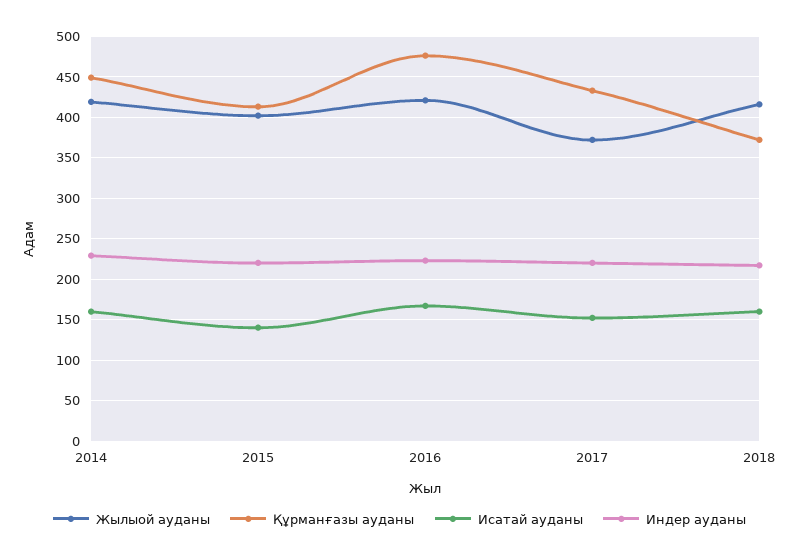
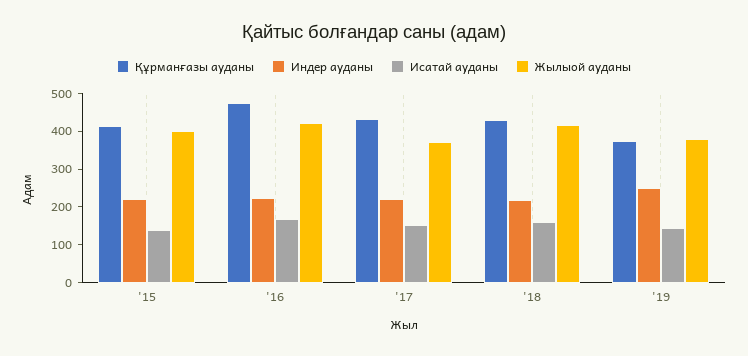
Жылыой ауданы, 2014: 420 -> none
Құрманғазы ауданы, 2014: 450 -> none
Исатай ауданы, 2014: 160 -> none
Индер ауданы, 2014: 230 -> none
Құрманғазы ауданы, 2018: 370 -> 425
Құрманғазы ауданы, '19: none -> 375
Индер ауданы, '19: none -> 250
Исатай ауданы, '19: none -> 150
Жылыой ауданы, '19: none -> 375

